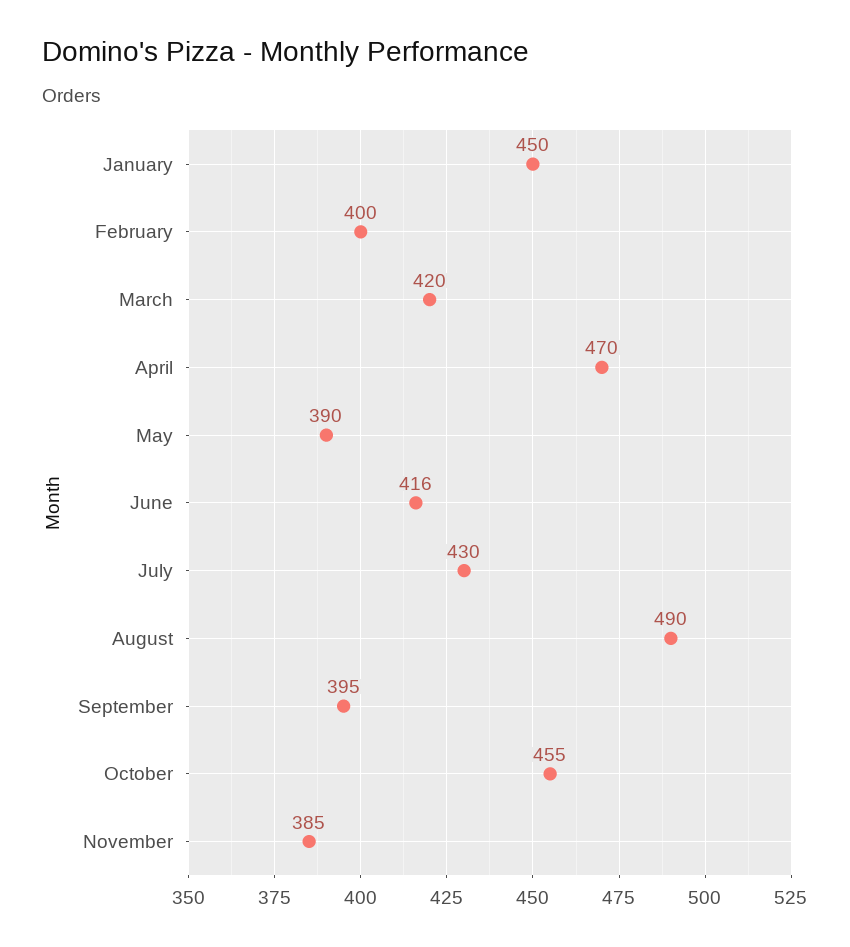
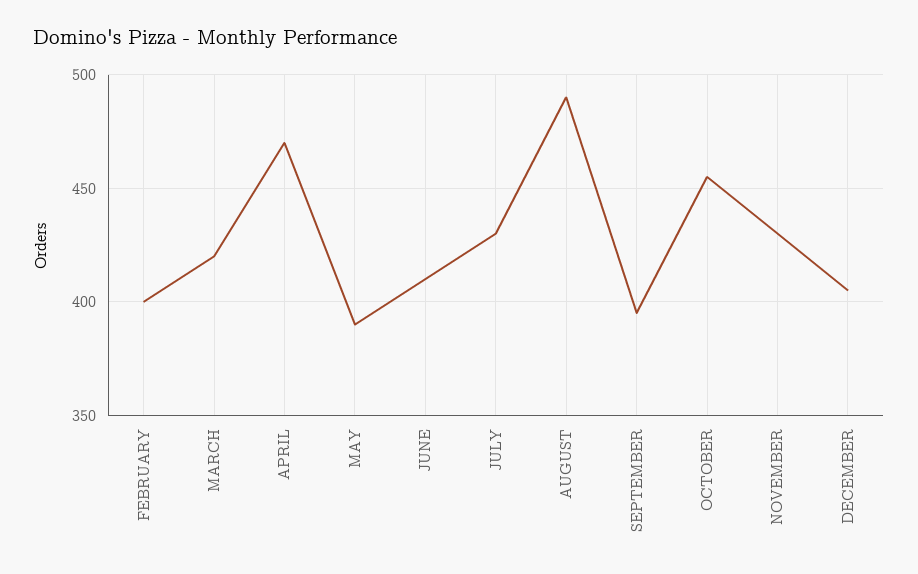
January: 450 -> none
June: 416 -> 410
November: 385 -> 430
DECEMBER: none -> 405

